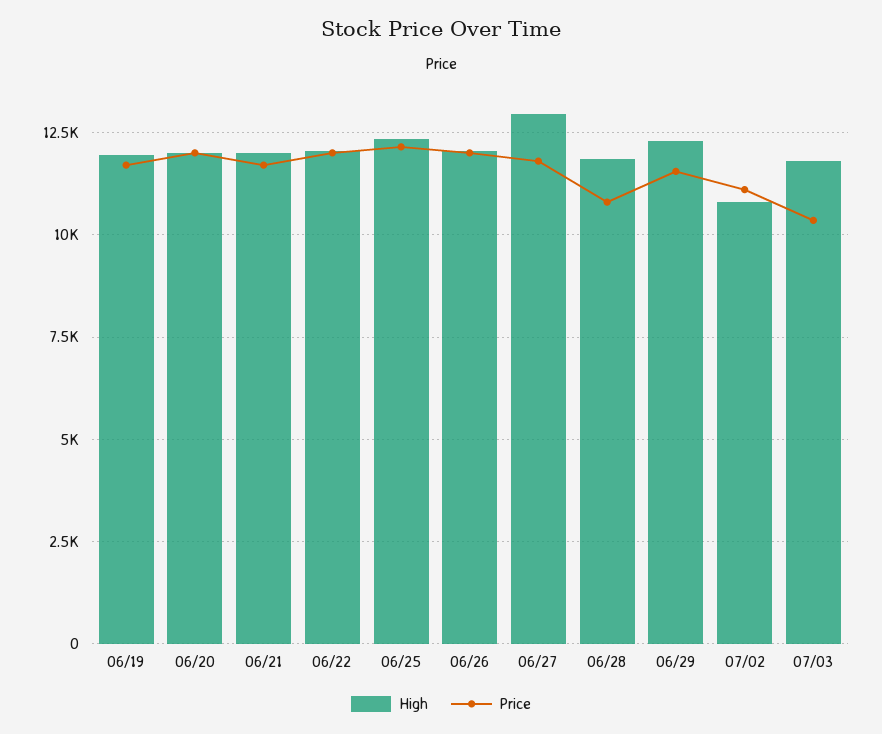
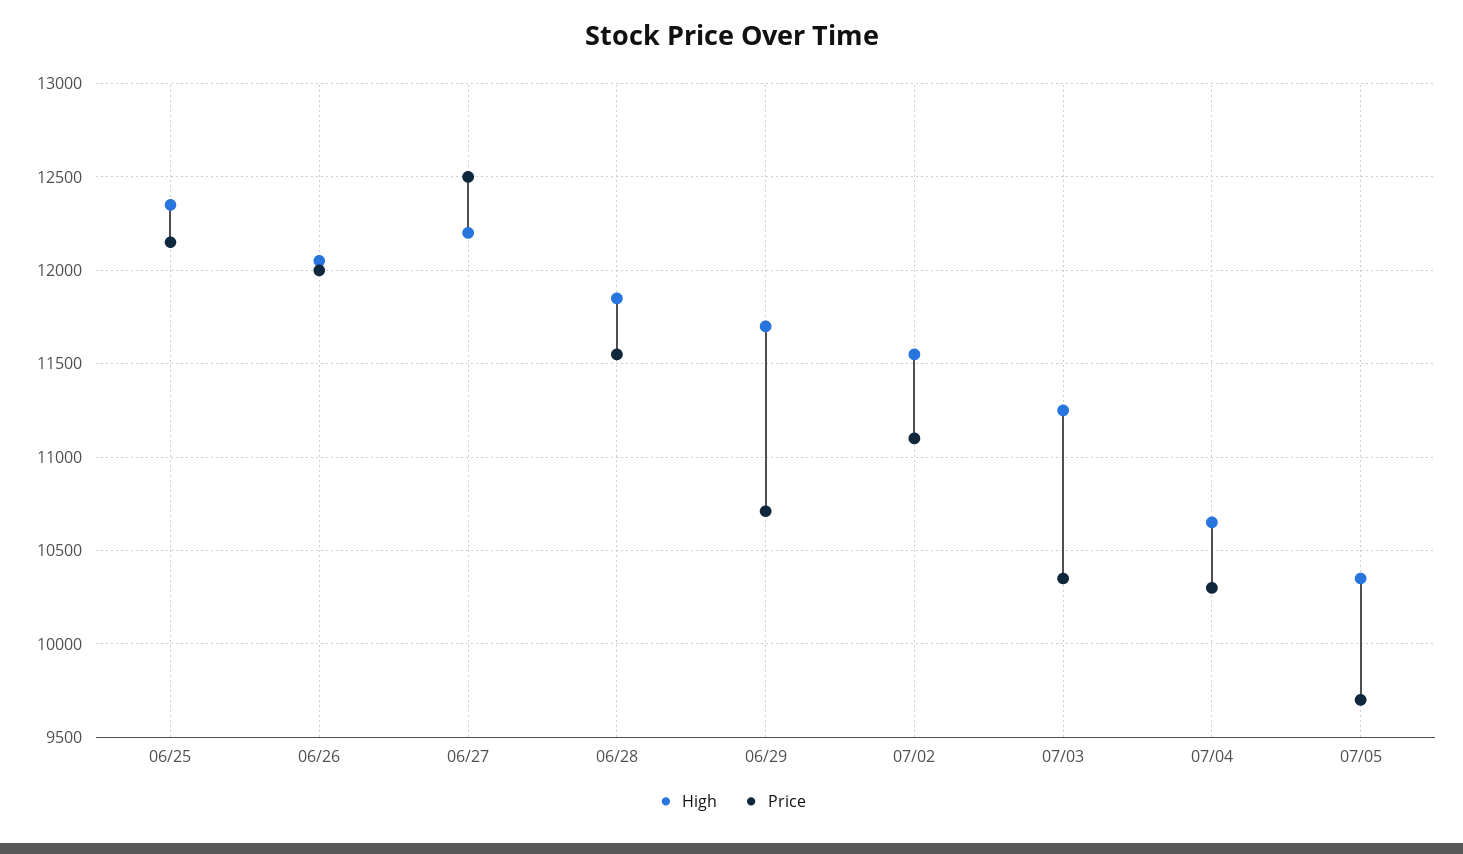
High, 06/19: 12000 -> none
Price, 06/19: 11750 -> none
High, 06/20: 12000 -> none
Price, 06/20: 12000 -> none
High, 06/21: 12000 -> none
Price, 06/21: 11750 -> none
High, 06/22: 12000 -> none
Price, 06/22: 12000 -> none
High, 06/27: 13000 -> 12200
Price, 06/27: 11750 -> 12500
Price, 06/28: 10750 -> 11550
High, 06/29: 12250 -> 11700
Price, 06/29: 11500 -> 10700
High, 07/02: 10750 -> 11550
High, 07/03: 11750 -> 11250
High, 07/04: none -> 10650
Price, 07/04: none -> 10300
High, 07/05: none -> 10350
Price, 07/05: none -> 9700

